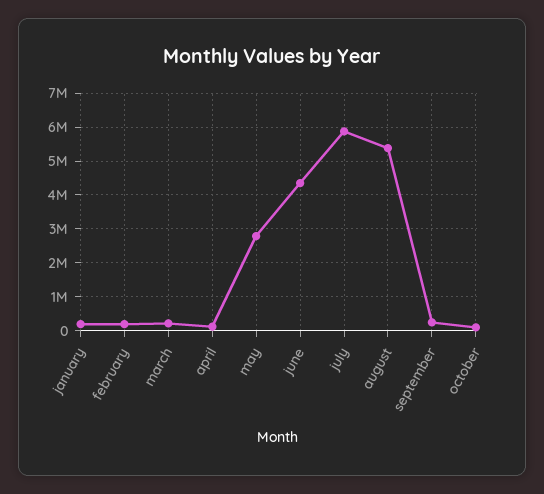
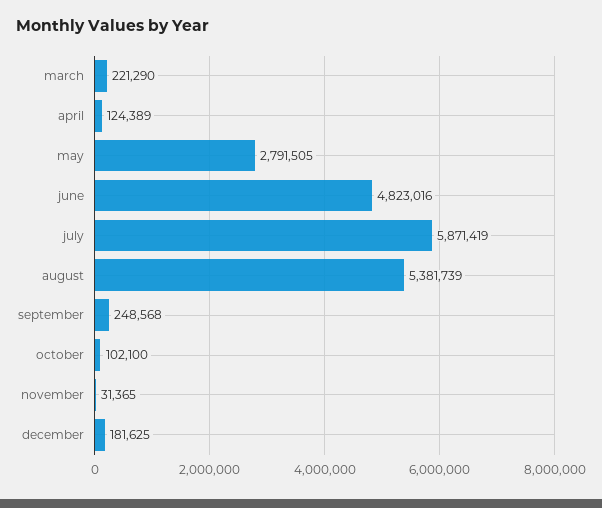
january: 200000 -> none
february: 200000 -> none
june: 4400000 -> 4823016
november: none -> 31365
december: none -> 181625

